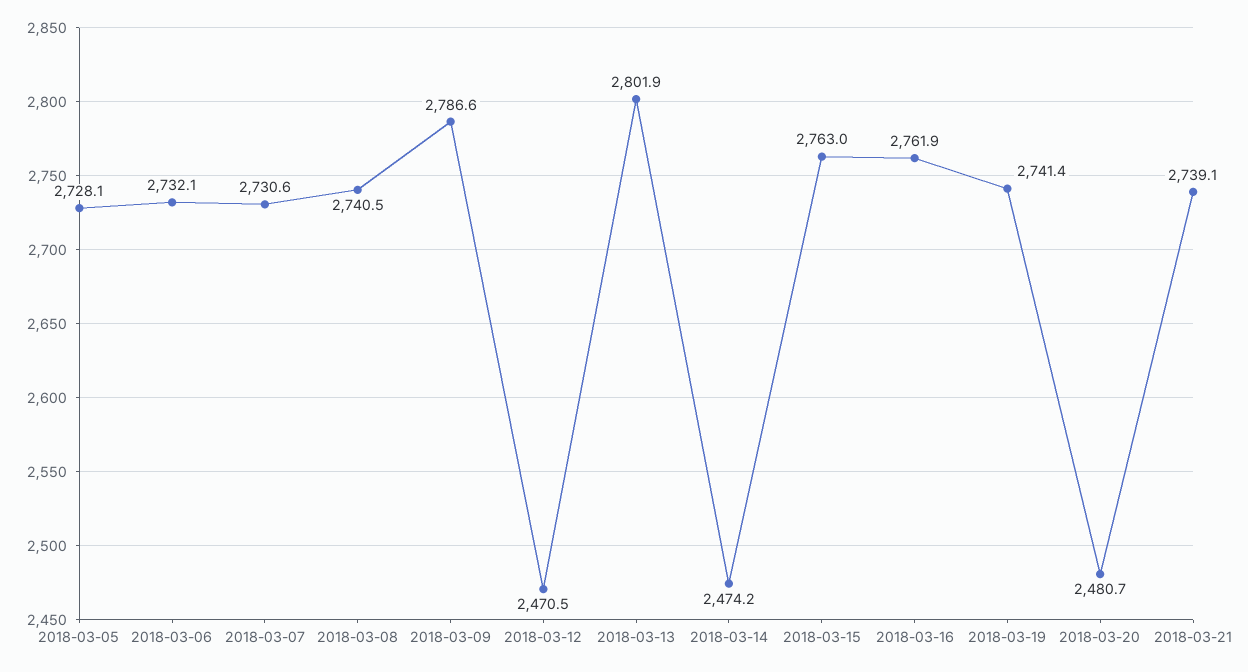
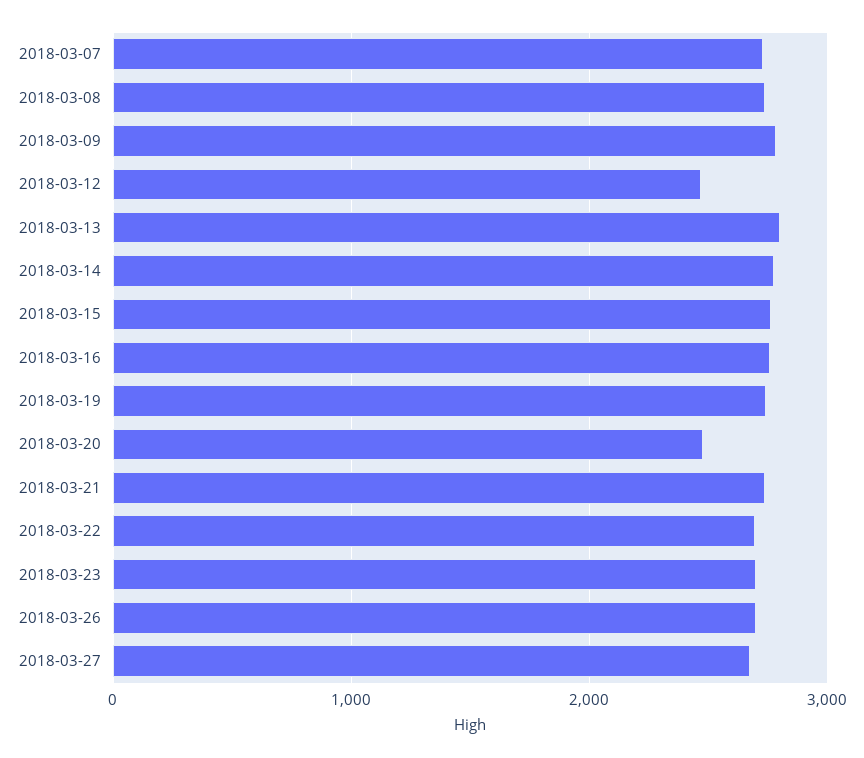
2018-03-05: 2728.1 -> none
2018-03-06: 2732.1 -> none
2018-03-14: 2474.2 -> 2800
2018-03-22: none -> 2700
2018-03-23: none -> 2700
2018-03-26: none -> 2700
2018-03-27: none -> 2700

